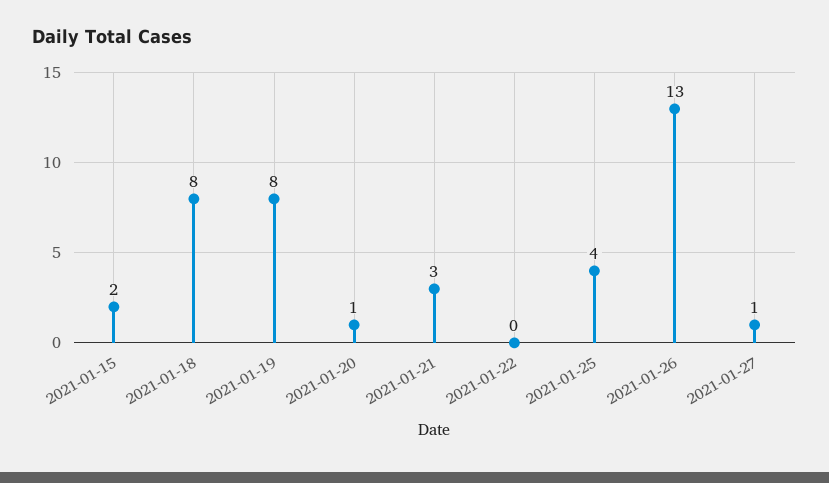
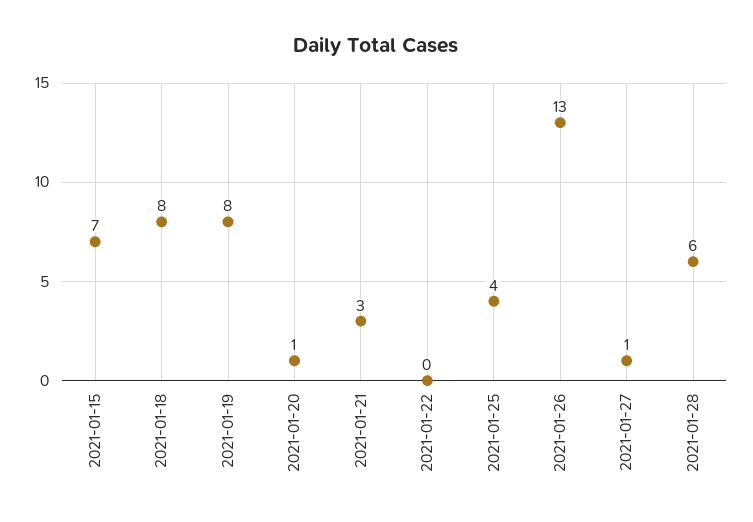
2021-01-15: 2 -> 7
2021-01-28: none -> 6

